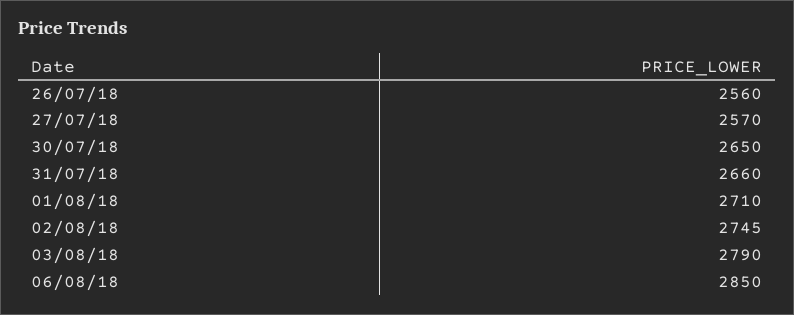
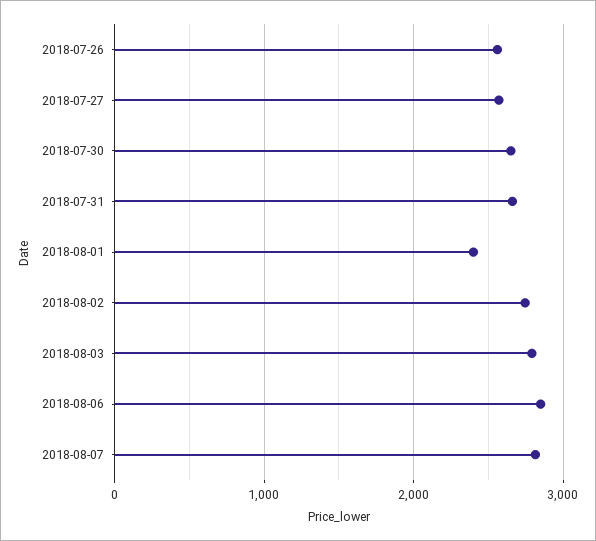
01/08/18: 2710 -> 2400
2018-08-07: none -> 2800

